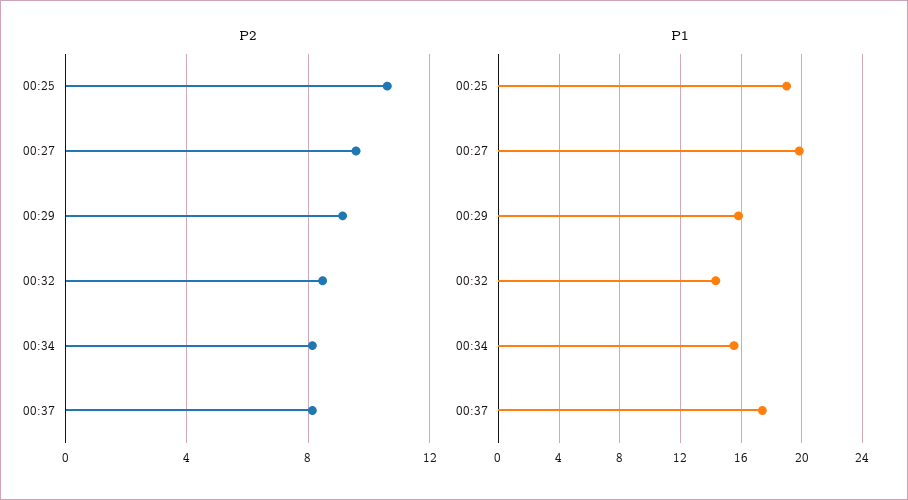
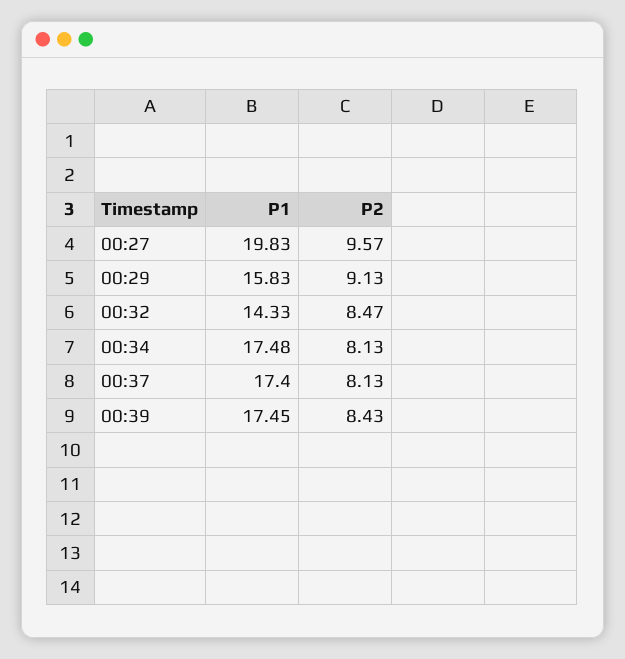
P2, 00:25: 10.5 -> none
P1, 00:25: 19 -> none
P1, 00:34: 15.5 -> 17.48
P1, 00:39: none -> 17.45
P2, 00:39: none -> 8.43

